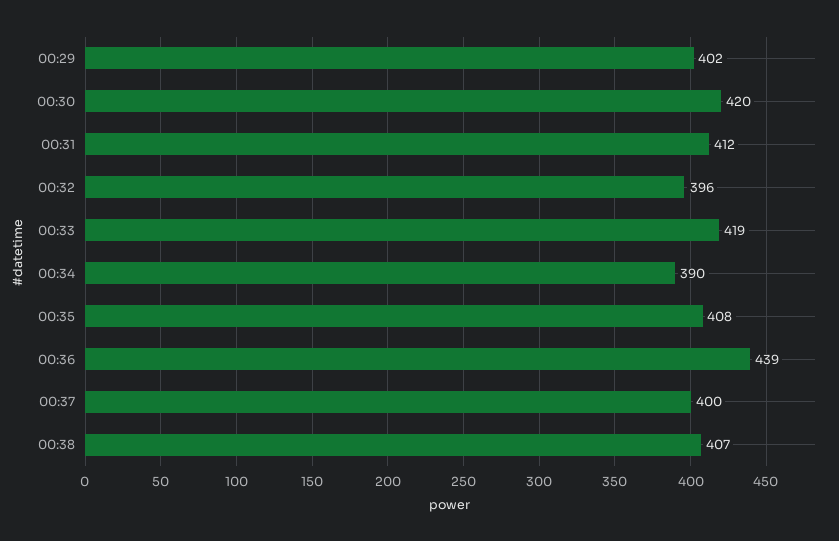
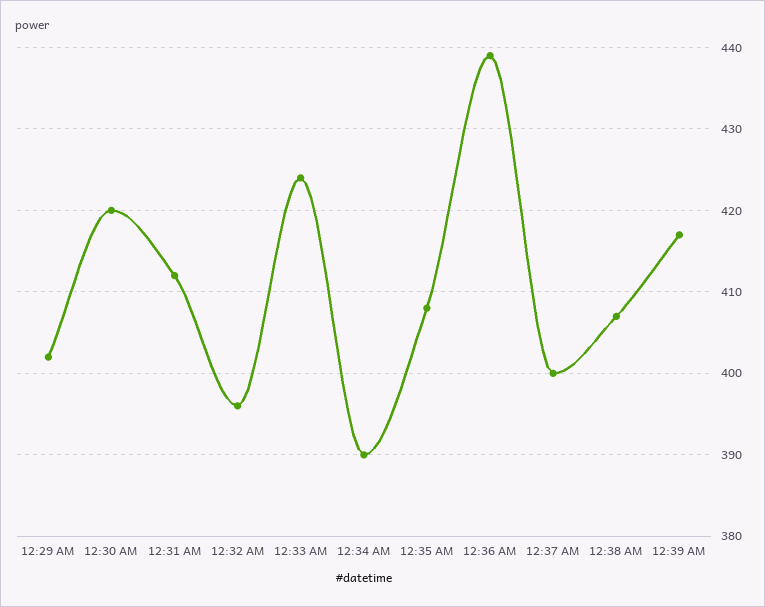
00:33: 419 -> 424
12:39 AM: none -> 417

